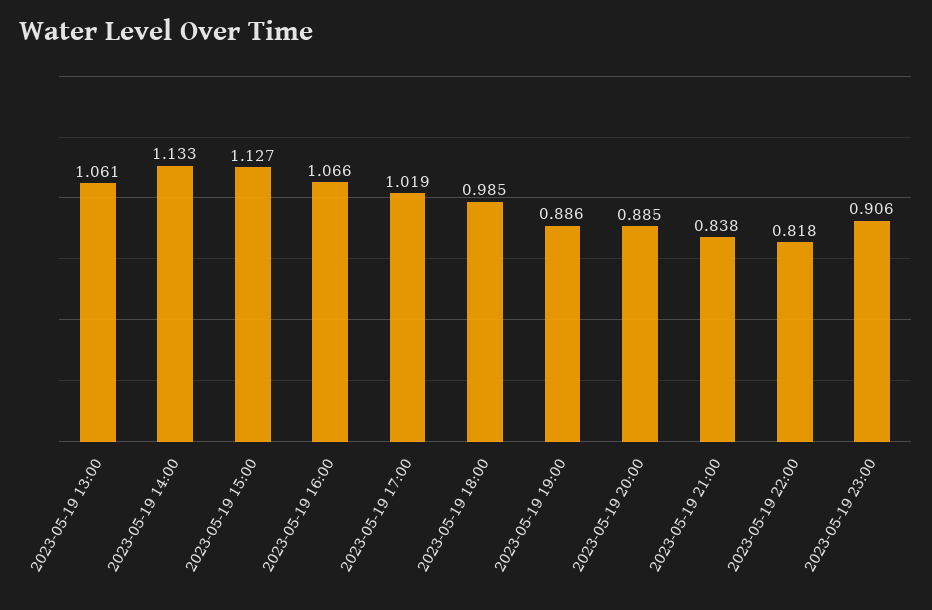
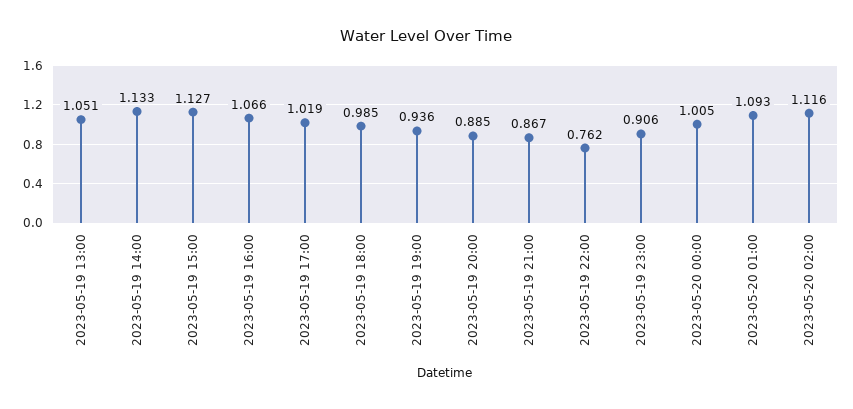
2023-05-19 13:00: 1.061 -> 1.051
2023-05-19 19:00: 0.886 -> 0.936
2023-05-19 21:00: 0.838 -> 0.867
2023-05-19 22:00: 0.818 -> 0.762
2023-05-20 00:00: none -> 1.005
2023-05-20 01:00: none -> 1.093
2023-05-20 02:00: none -> 1.116

